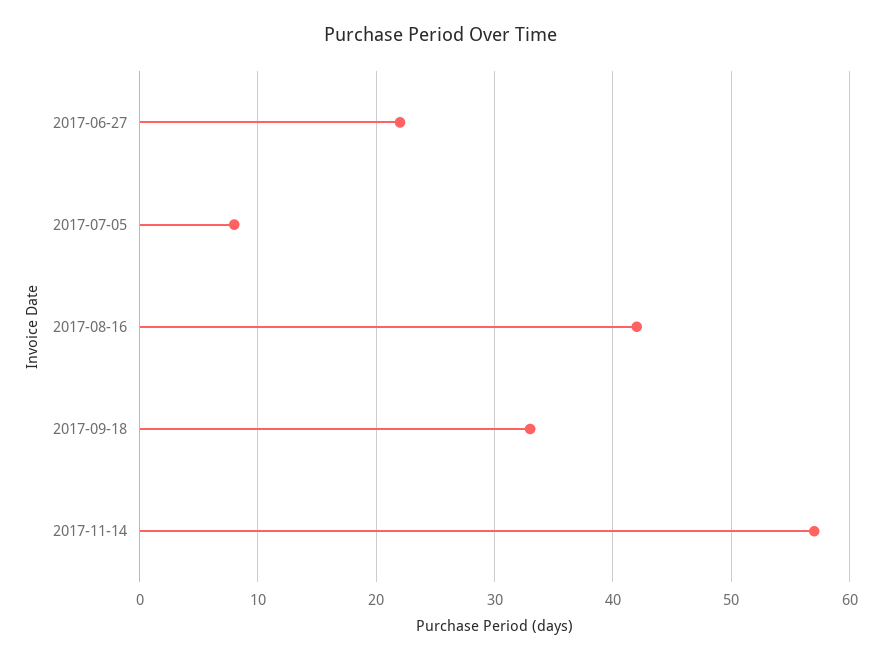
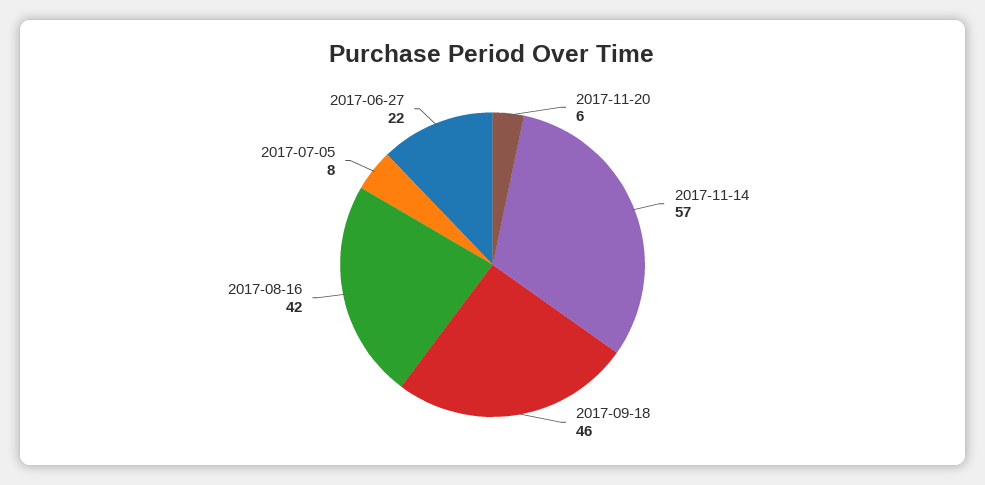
2017-09-18: 33 -> 46
2017-11-20: none -> 6

